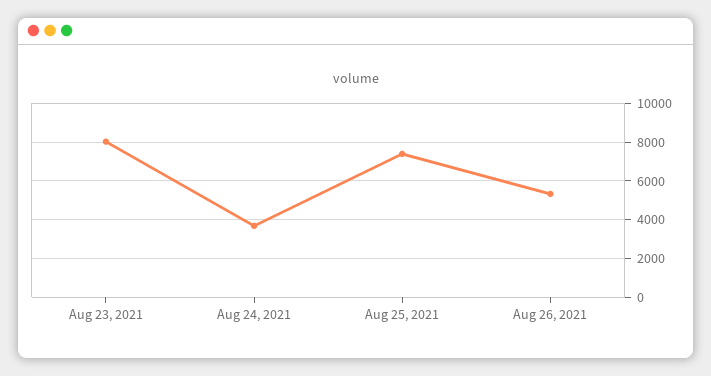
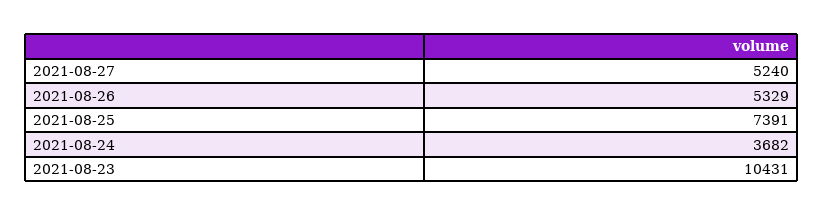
Aug 23, 2021: 8000 -> 10431
2021-08-27: none -> 5240

